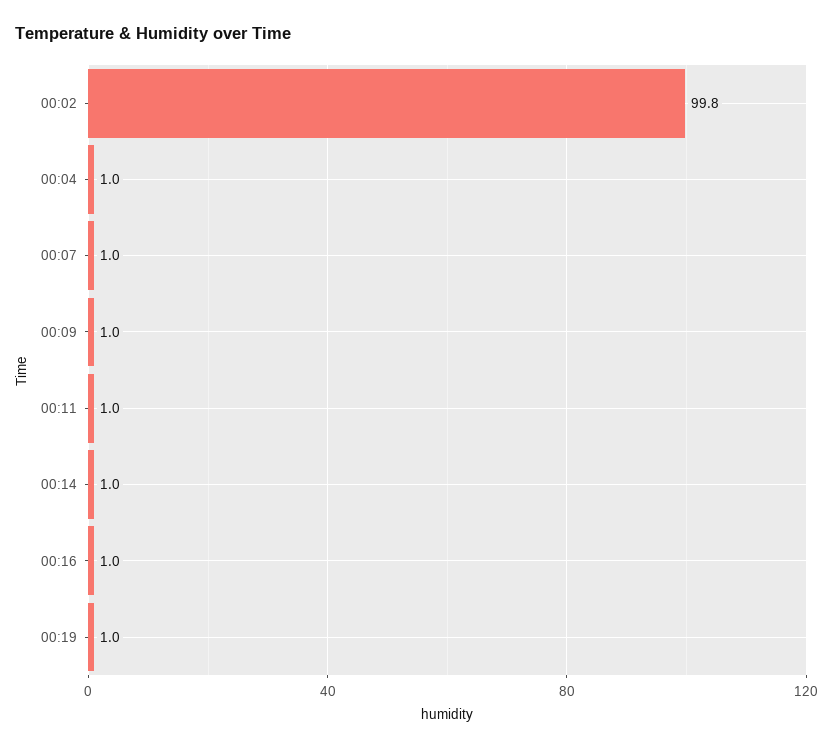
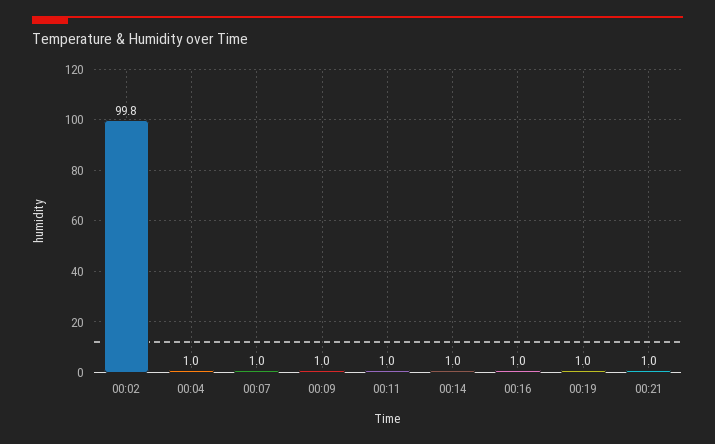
00:21: none -> 1

